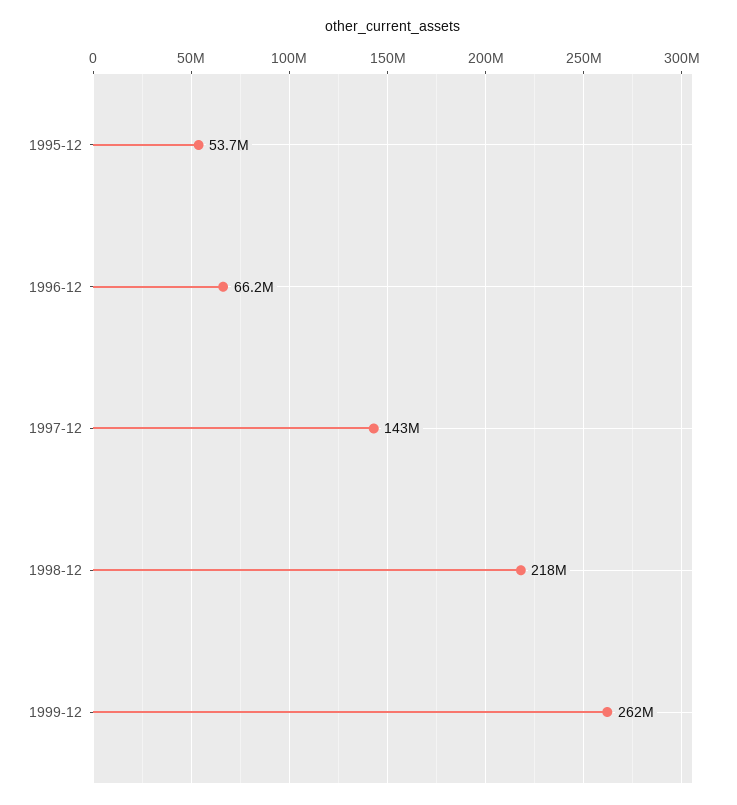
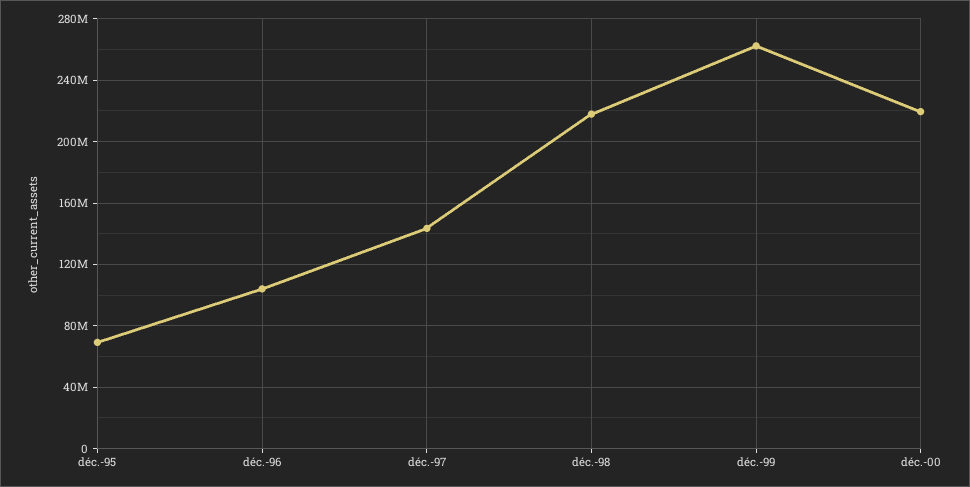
1995-12: 53700000 -> 70000000
1996-12: 66200000 -> 105000000
déc.-00: none -> 220000000

